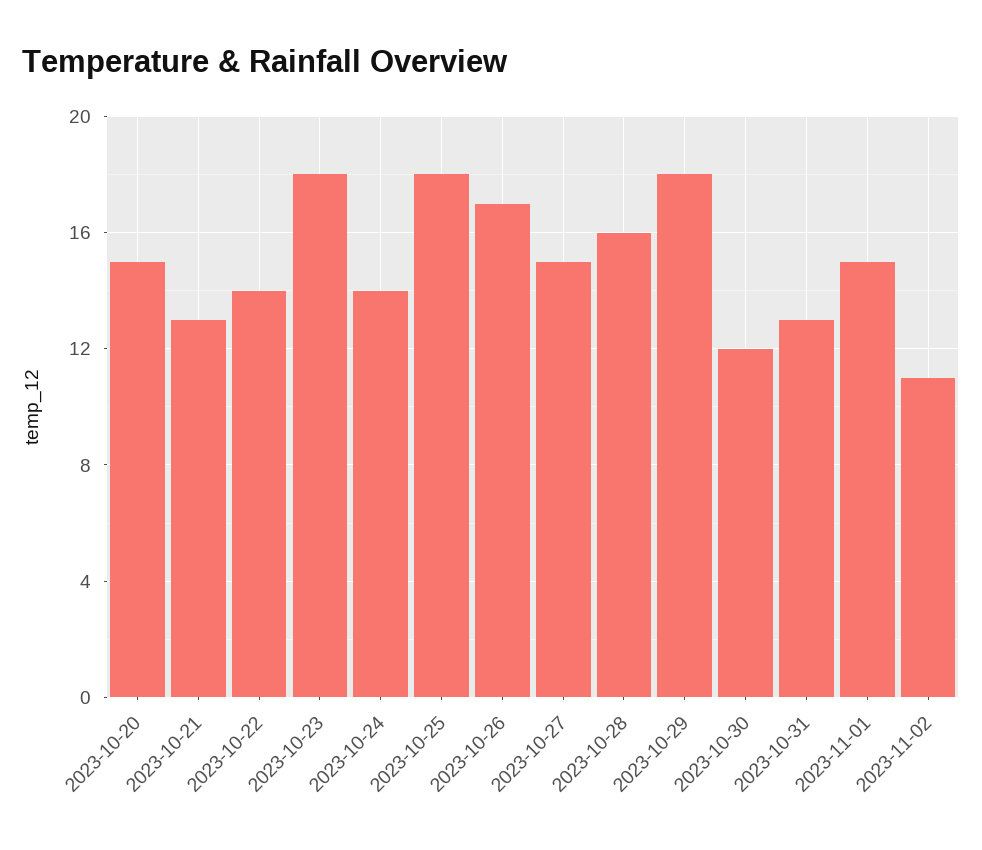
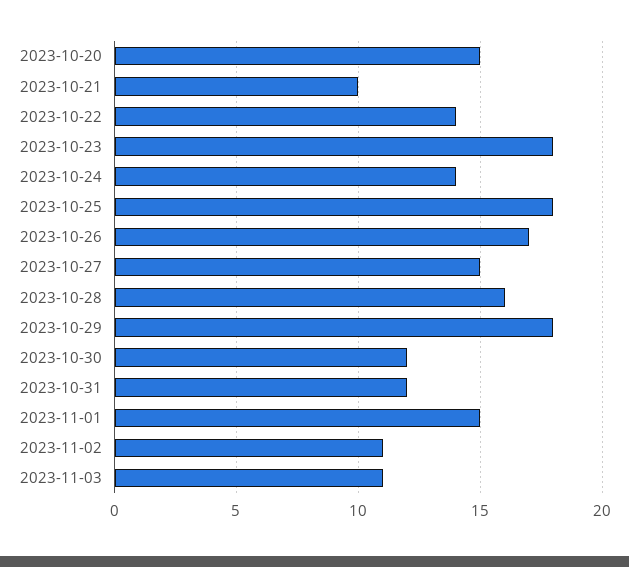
2023-10-21: 13 -> 10
2023-10-31: 13 -> 12
2023-11-03: none -> 11

